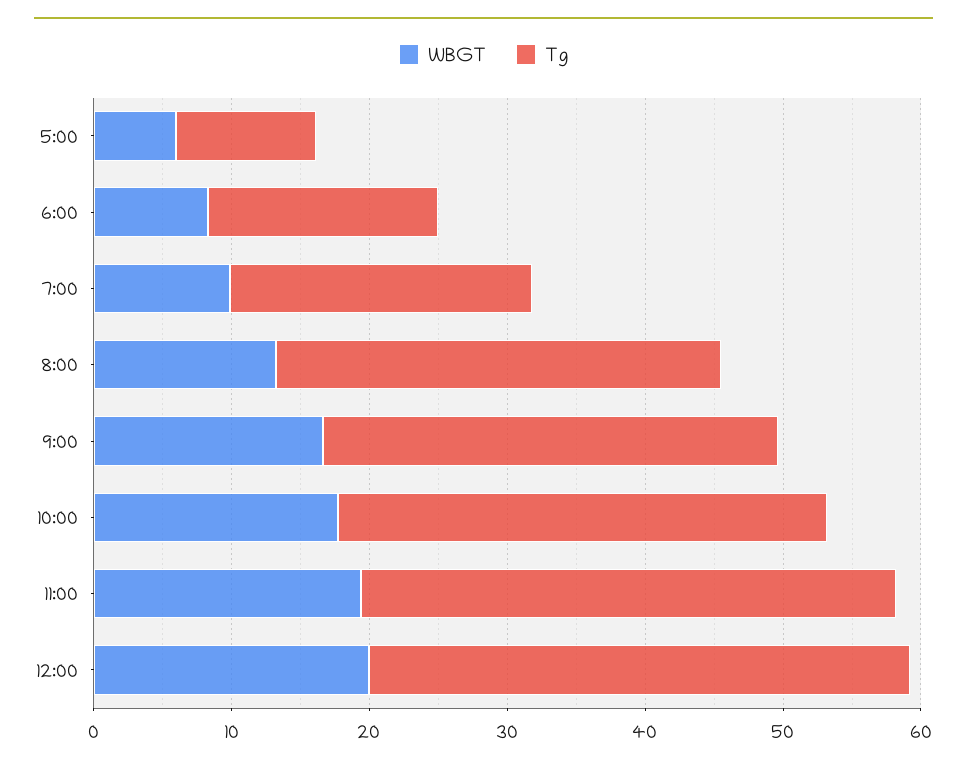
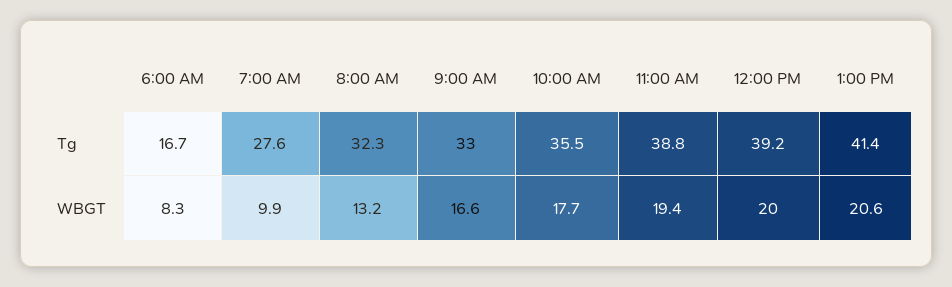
WBGT, 5:00: 6 -> none
Tg, 5:00: 10 -> none
Tg, 7:00: 22 -> 27.6
Tg, 1:00 PM: none -> 41.4
WBGT, 1:00 PM: none -> 20.6

